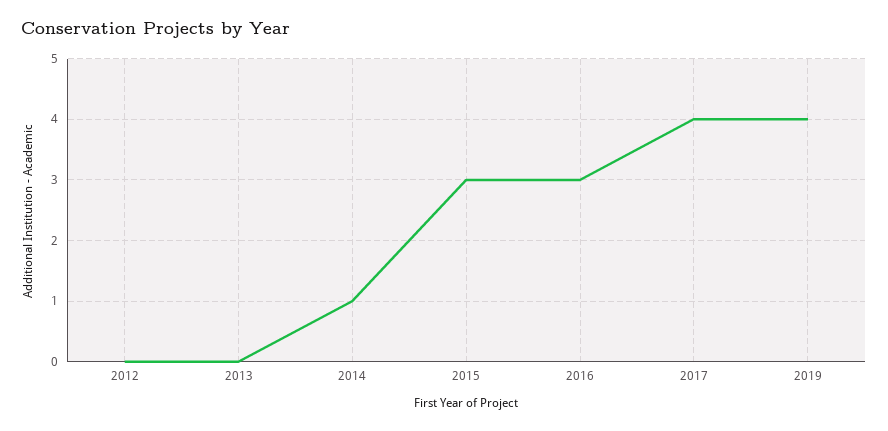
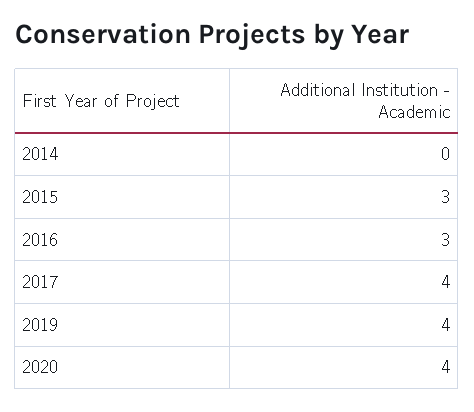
2012: 0 -> none
2013: 0 -> none
2014: 1 -> 0
2020: none -> 4

